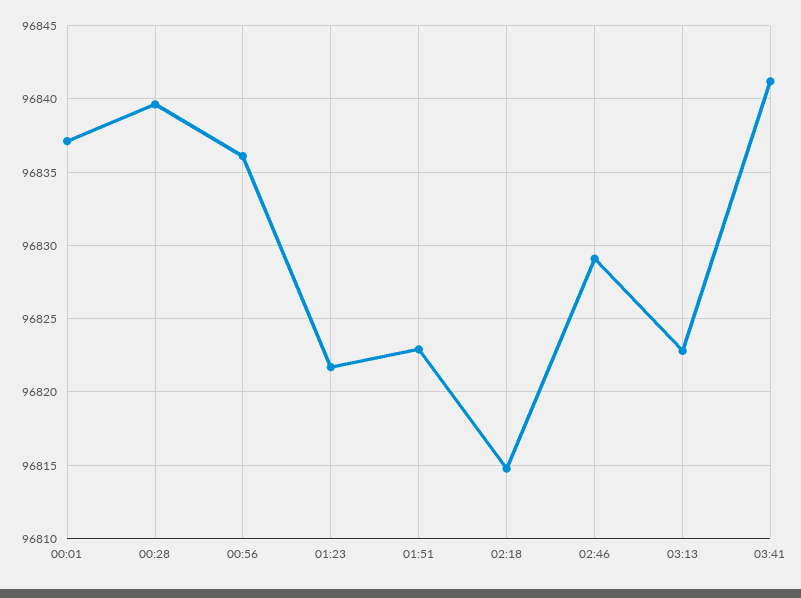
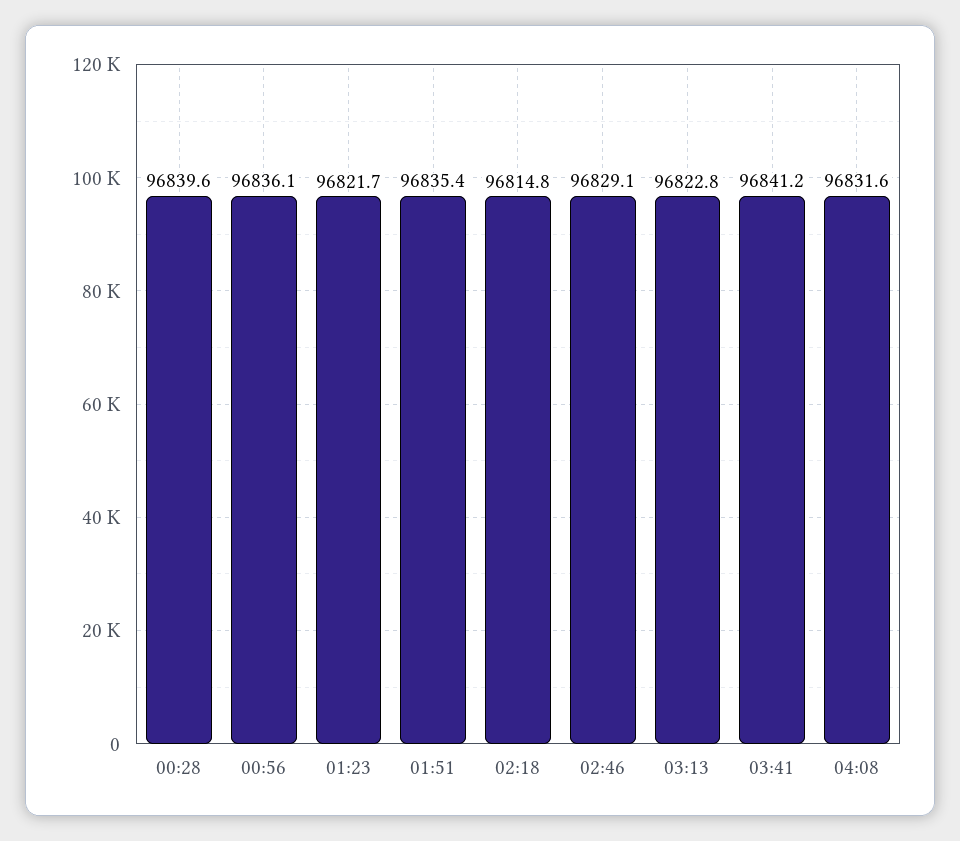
00:01: 96837 -> none
01:51: 96823 -> 96835.4
04:08: none -> 96831.6

